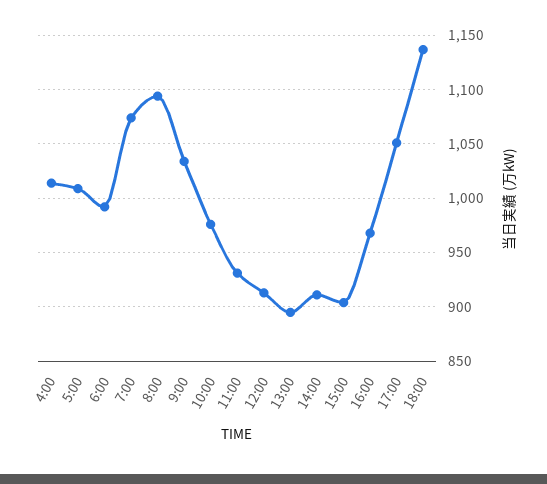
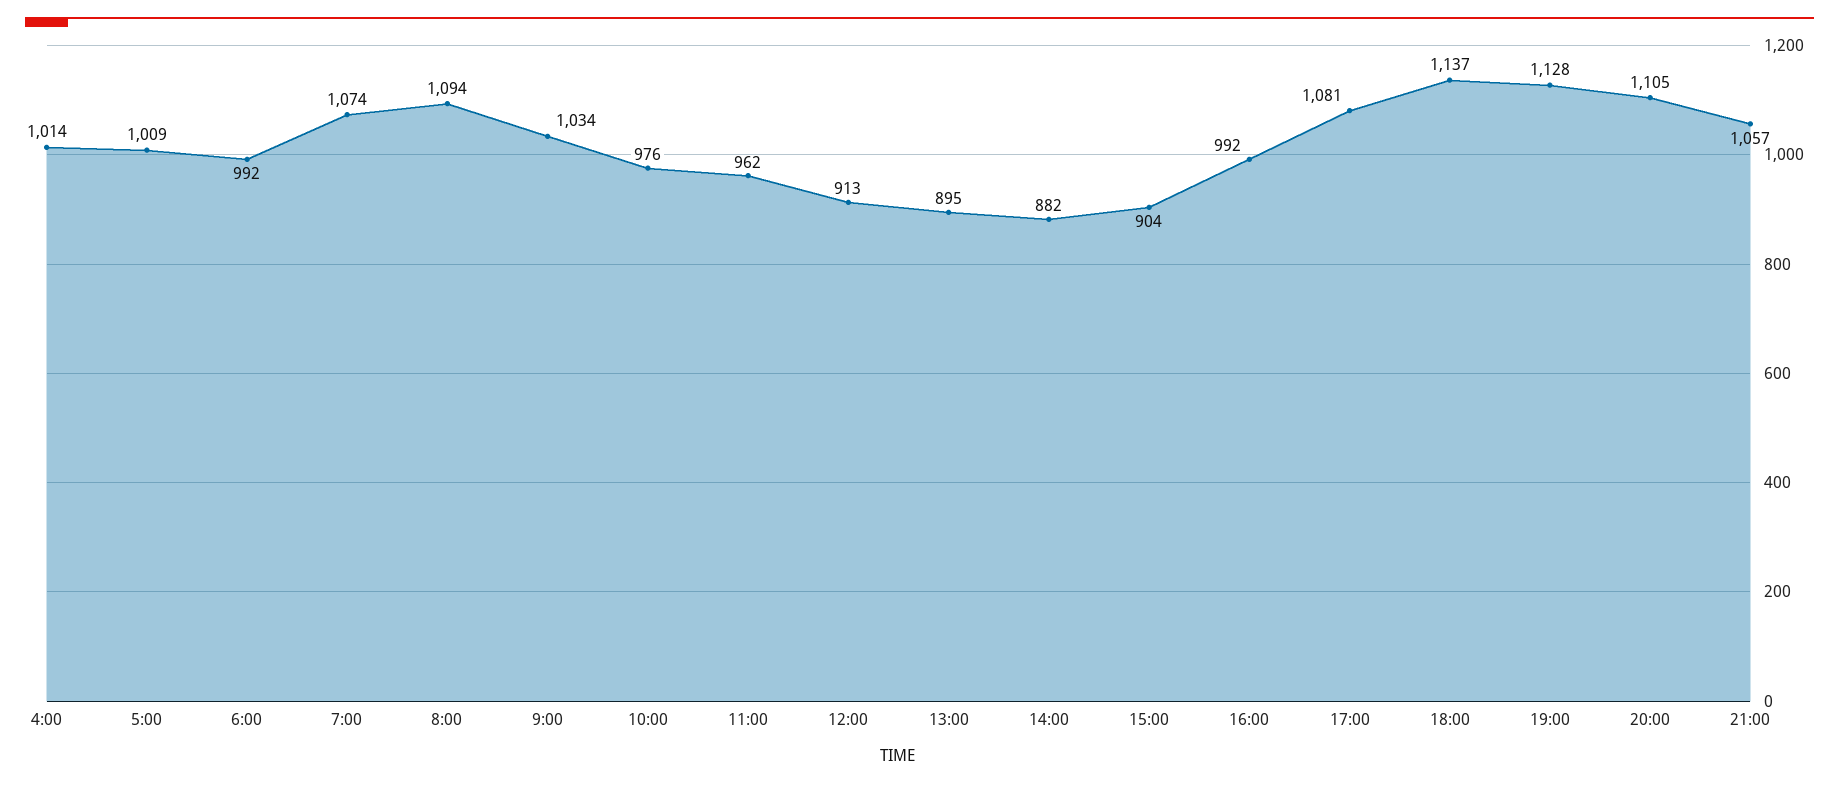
11:00: 930 -> 962
14:00: 910 -> 882
16:00: 970 -> 992
17:00: 1050 -> 1081
19:00: none -> 1128
20:00: none -> 1105
21:00: none -> 1057

